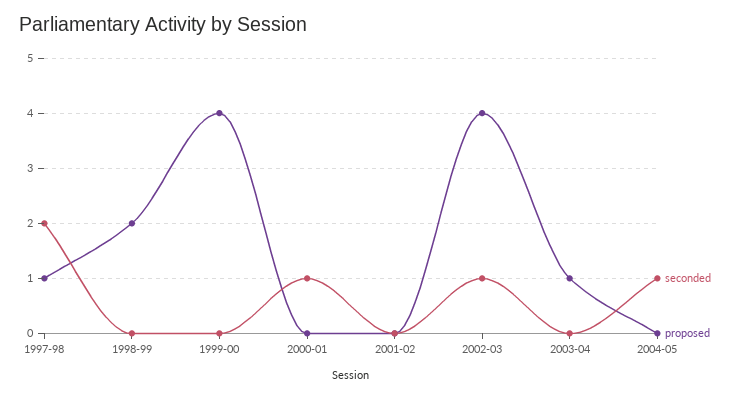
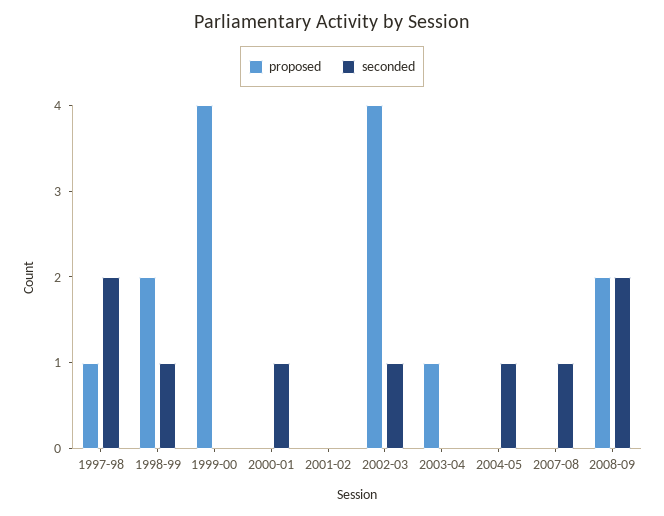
seconded, 1998-99: 0 -> 1
proposed, 2007-08: none -> 0
seconded, 2007-08: none -> 1
proposed, 2008-09: none -> 2
seconded, 2008-09: none -> 2

